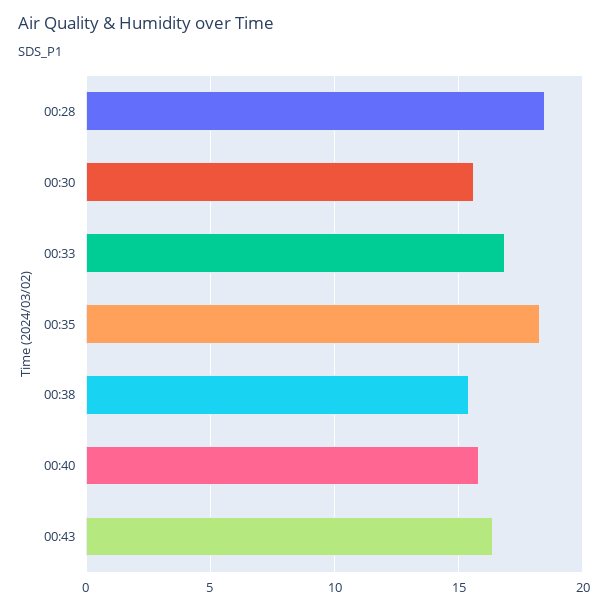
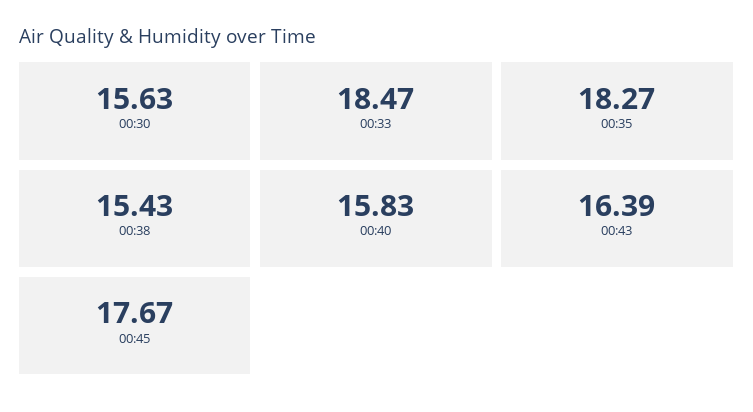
00:28: 18.5 -> none
00:33: 17 -> 18.47
00:45: none -> 17.67

